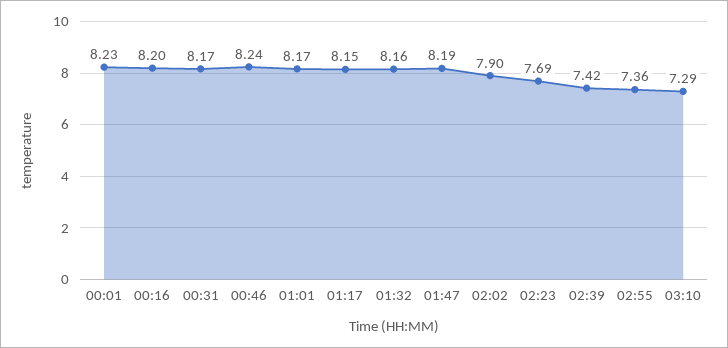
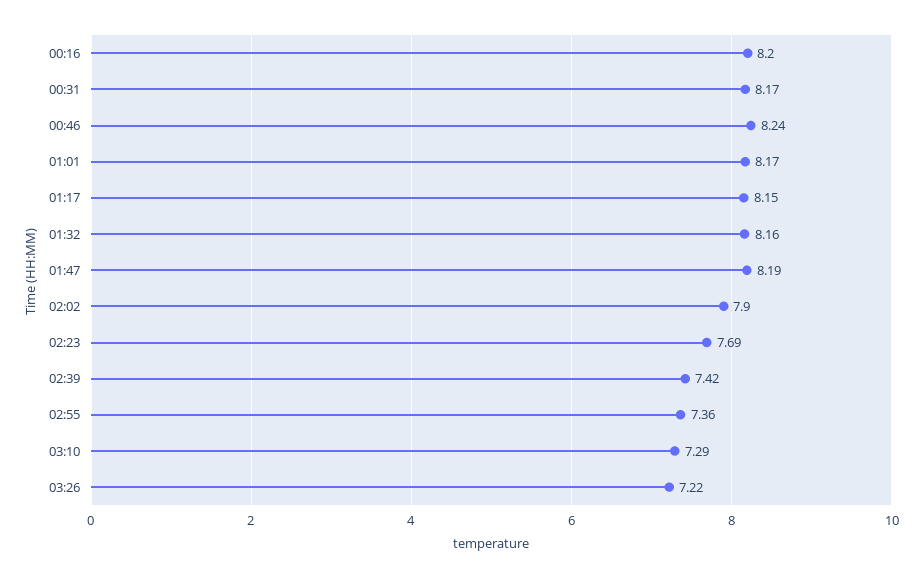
00:01: 8.23 -> none
03:26: none -> 7.22

